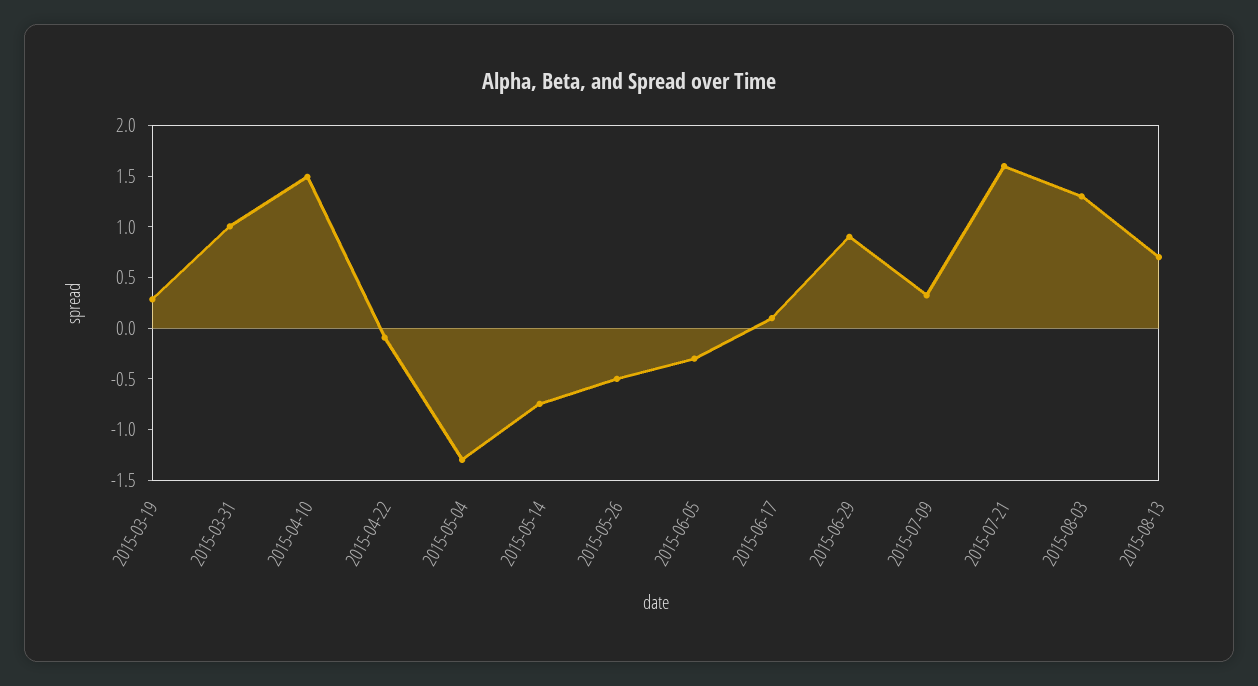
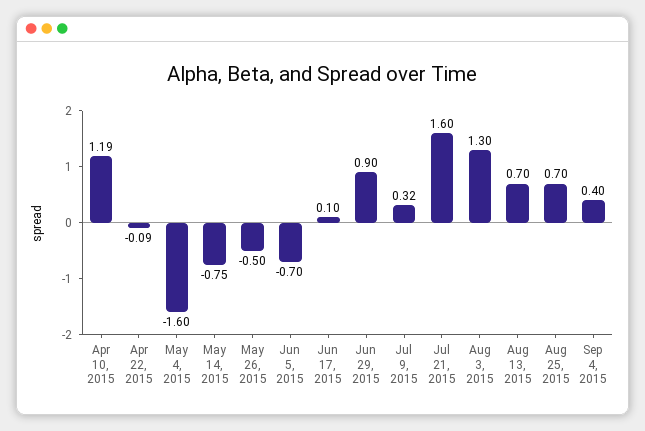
2015-03-19: 0.3 -> none
2015-03-31: 1 -> none
2015-04-10: 1.5 -> 1.19
2015-05-04: -1.3 -> -1.6
2015-06-05: -0.3 -> -0.7
Aug 25, 2015: none -> 0.7
Sep 4, 2015: none -> 0.4

